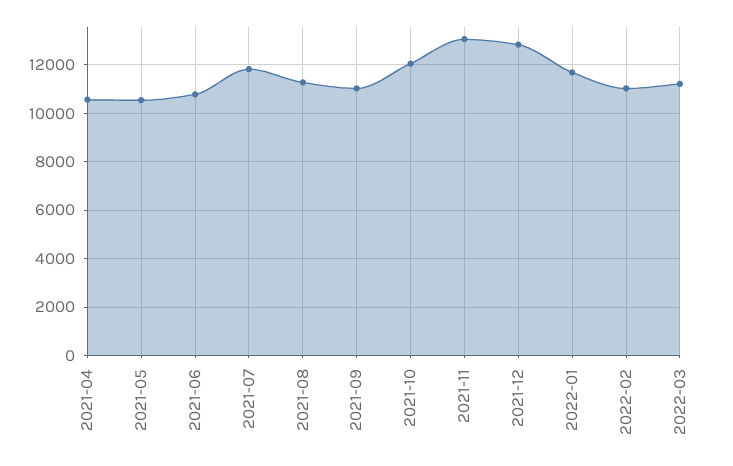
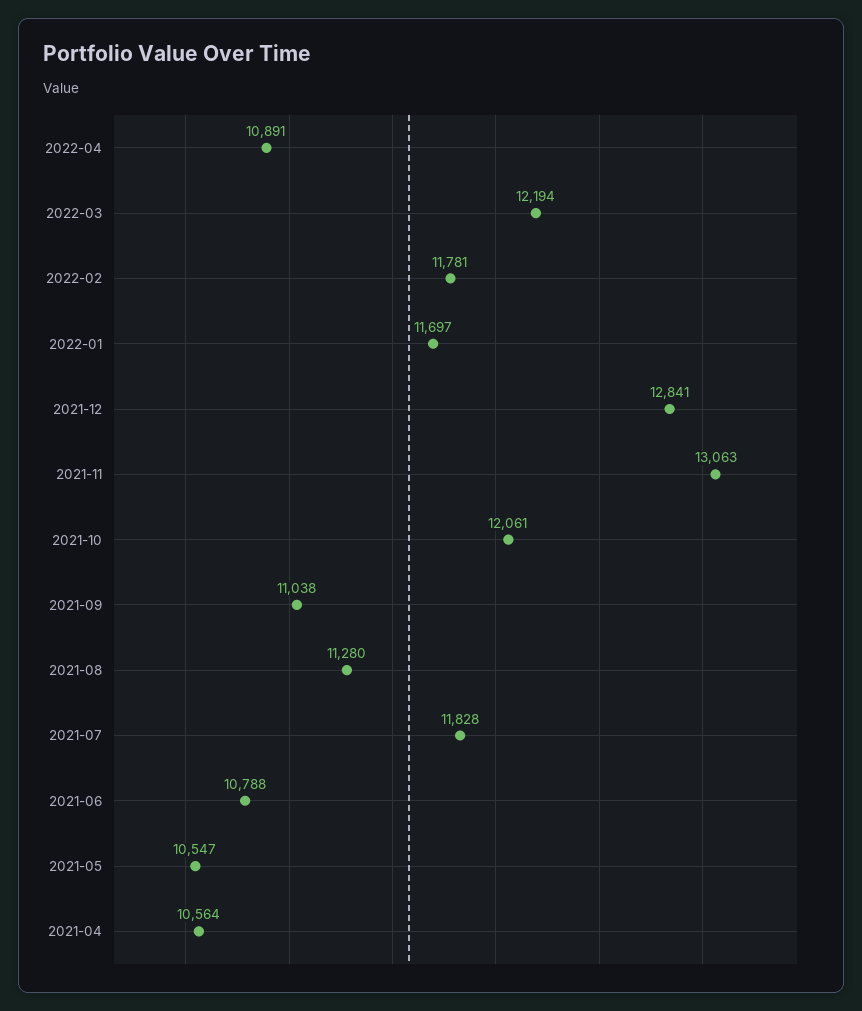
2022-02: 11000 -> 11781
2022-03: 11250 -> 12194
2022-04: none -> 10891

